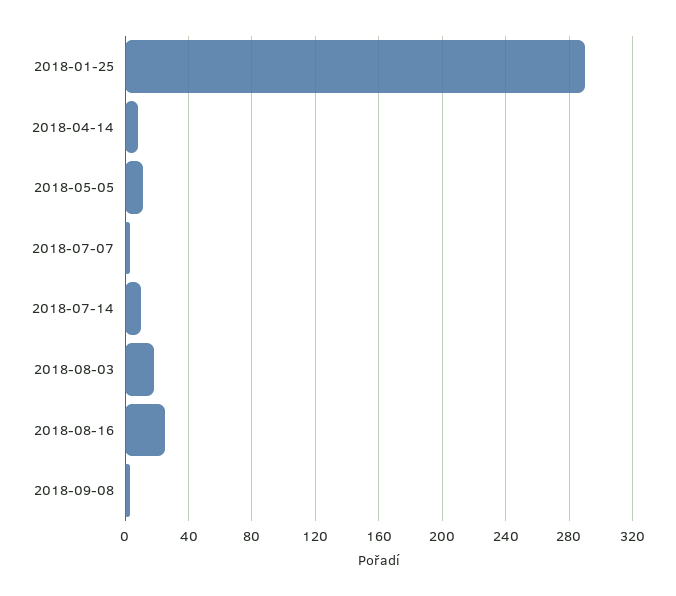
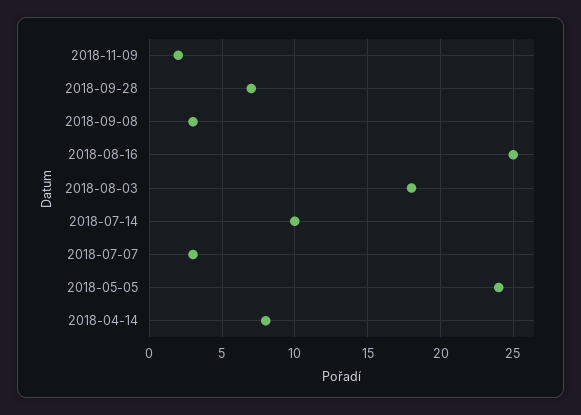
2018-01-25: 290 -> none
2018-05-05: 10 -> 24
2018-11-09: none -> 2
2018-09-28: none -> 7

